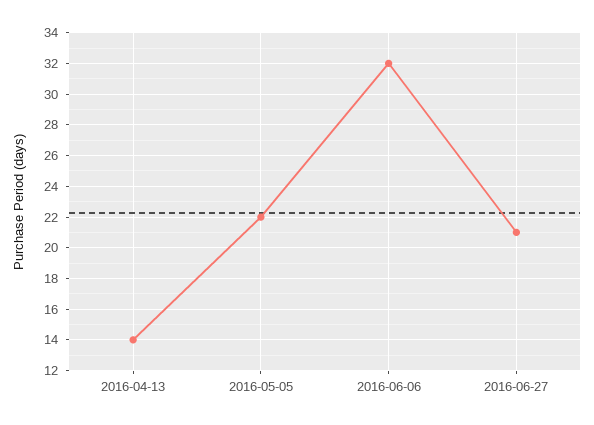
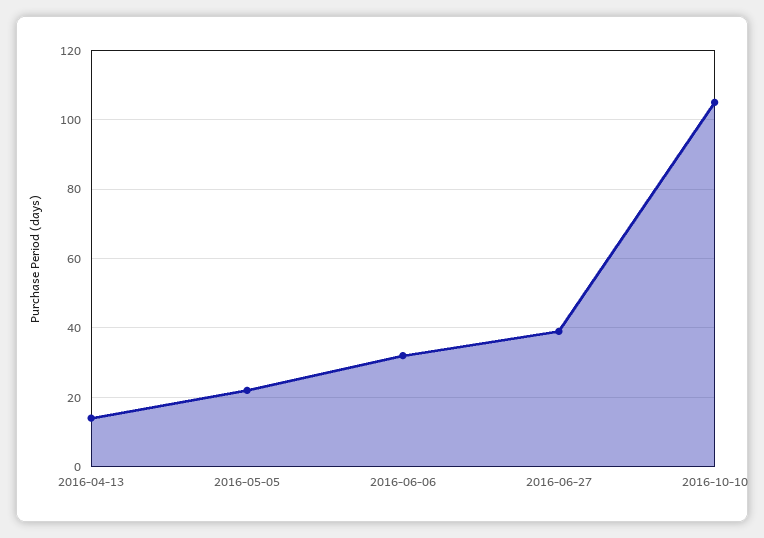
2016-06-27: 21 -> 40
2016-10-10: none -> 105

